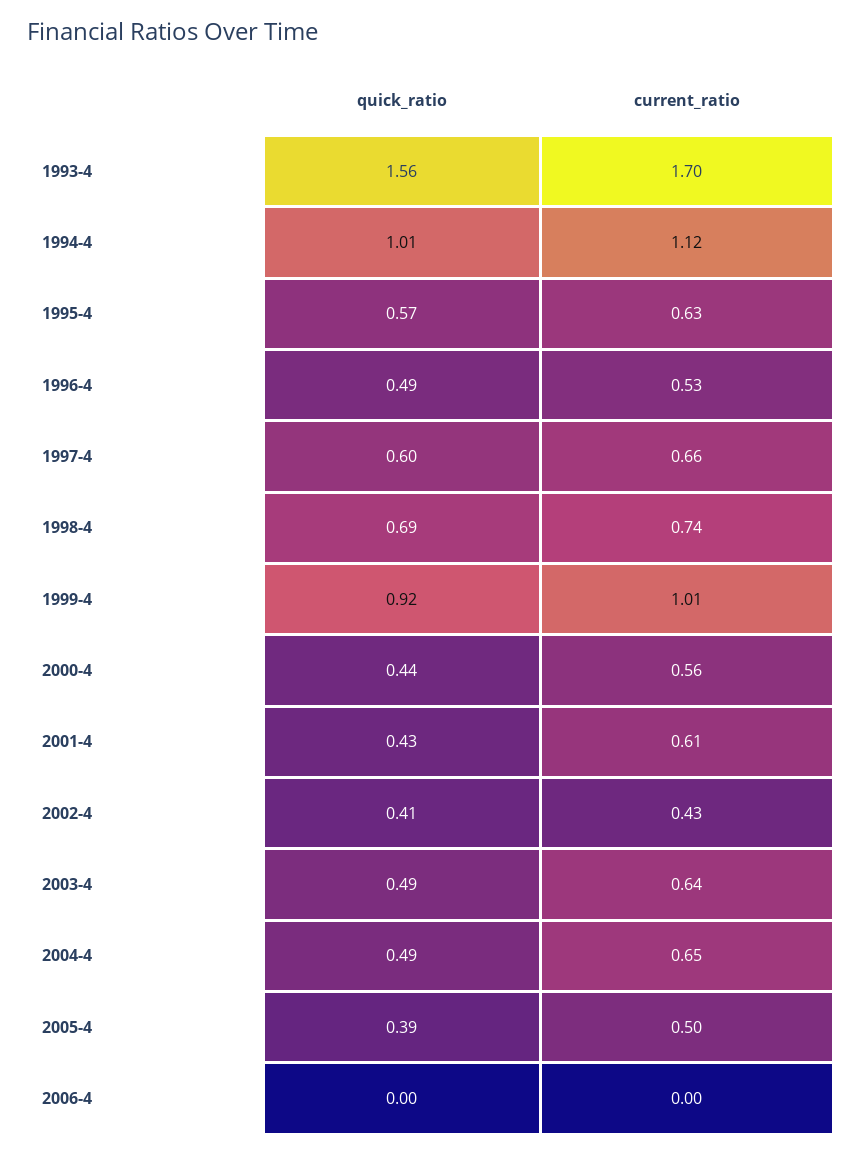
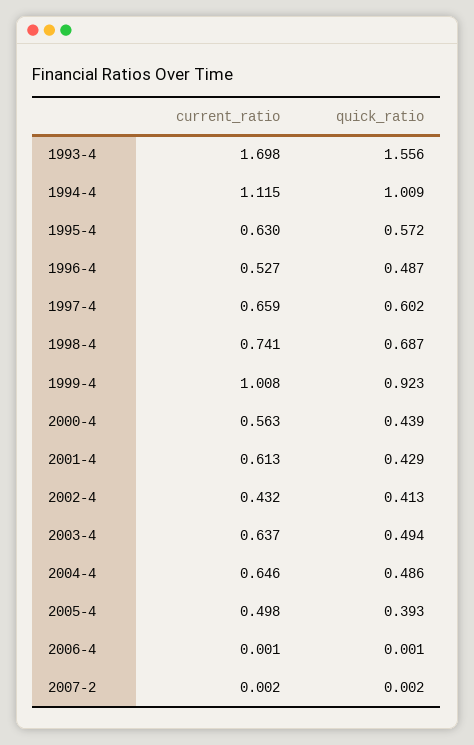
current_ratio, 2007-2: none -> 0.002
quick_ratio, 2007-2: none -> 0.002

